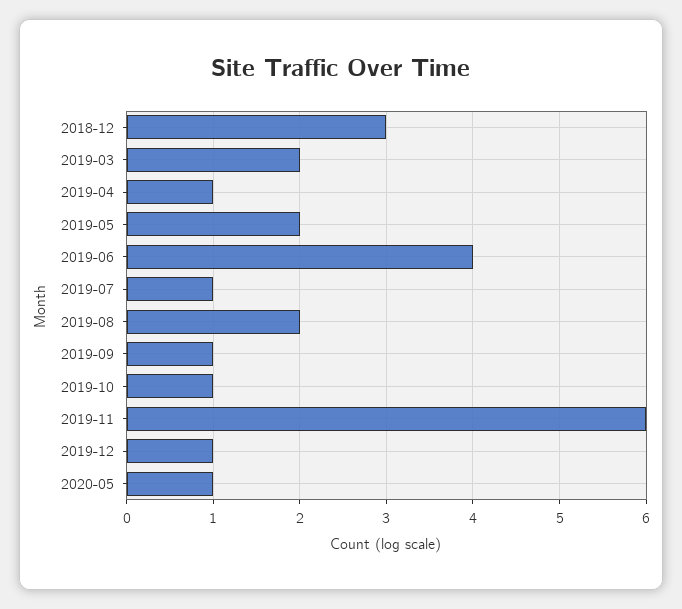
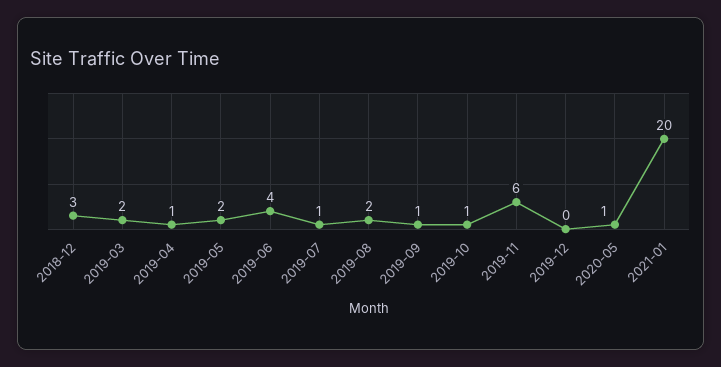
2019-12: 1 -> 0
2021-01: none -> 20

